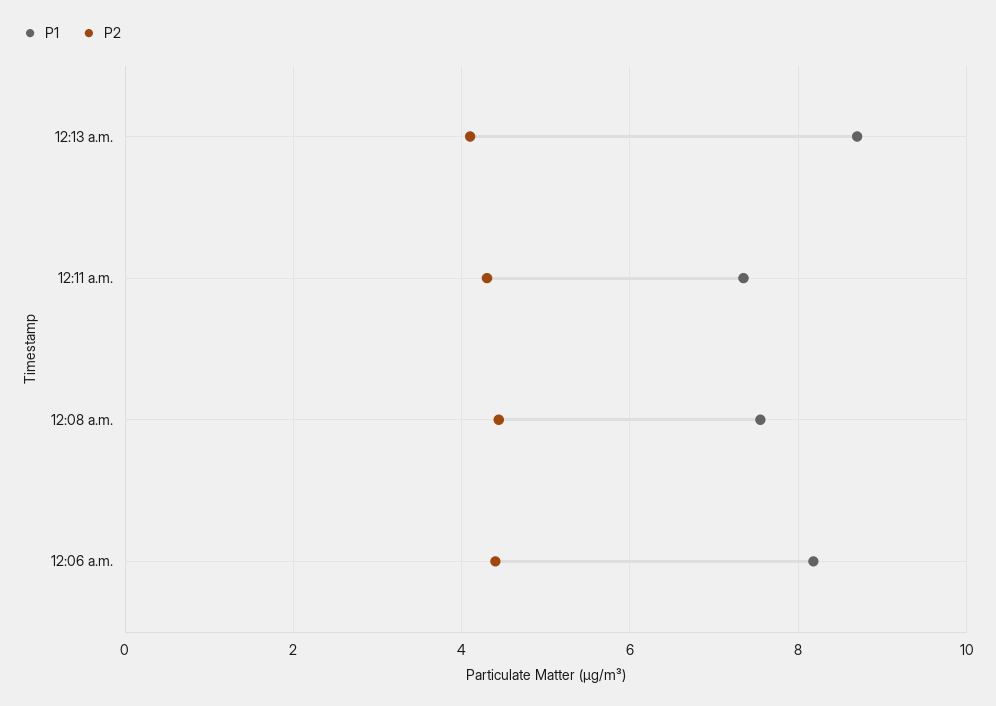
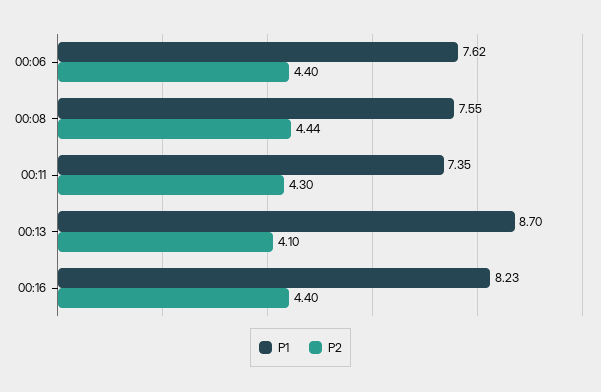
P1, 12:06 a.m.: 8.2 -> 7.62
P1, 00:16: none -> 8.23
P2, 00:16: none -> 4.4

